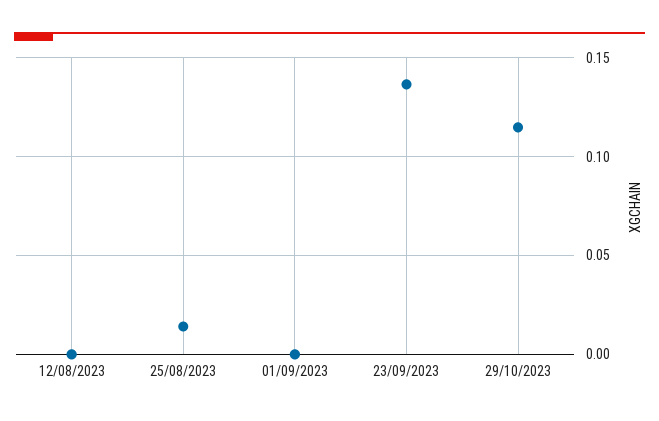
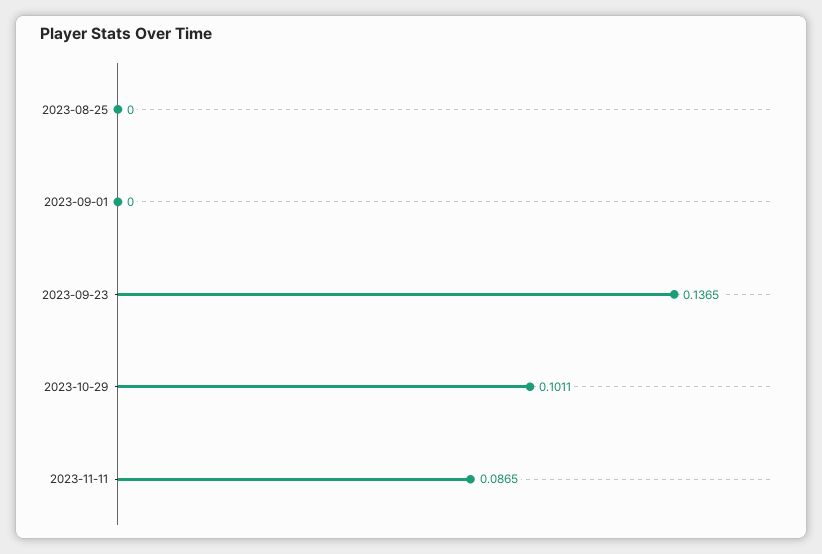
12/08/2023: 0 -> none
25/08/2023: 0.015 -> 0
29/10/2023: 0.115 -> 0.1011
2023-11-11: none -> 0.0865

